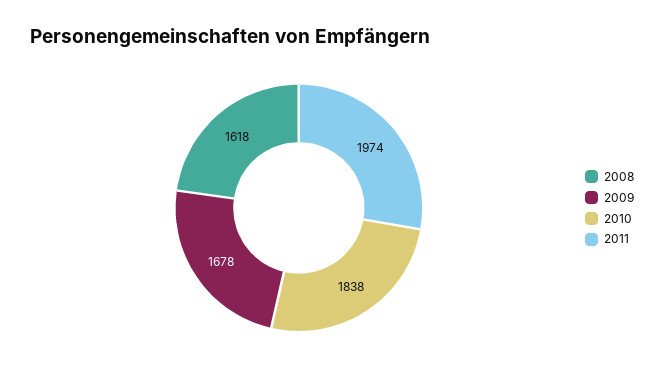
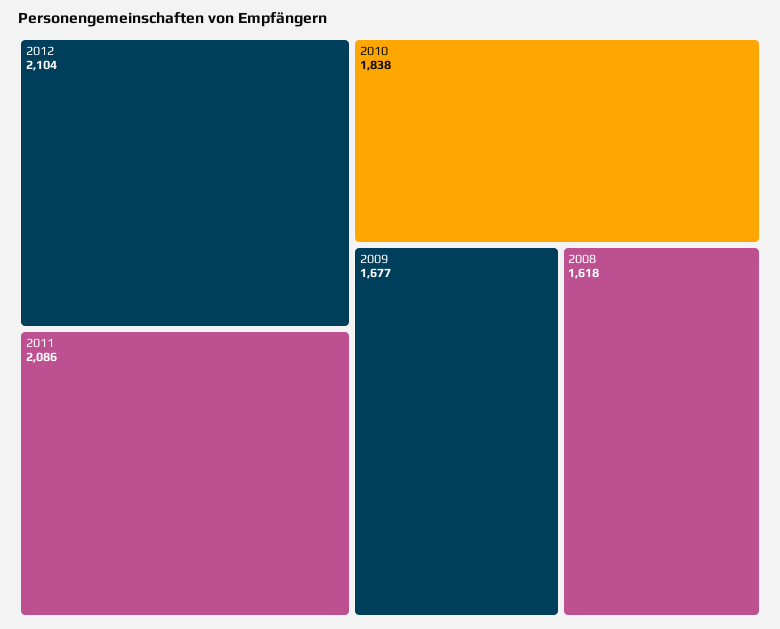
2009: 1678 -> 1677
2011: 1974 -> 2086
2012: none -> 2104

